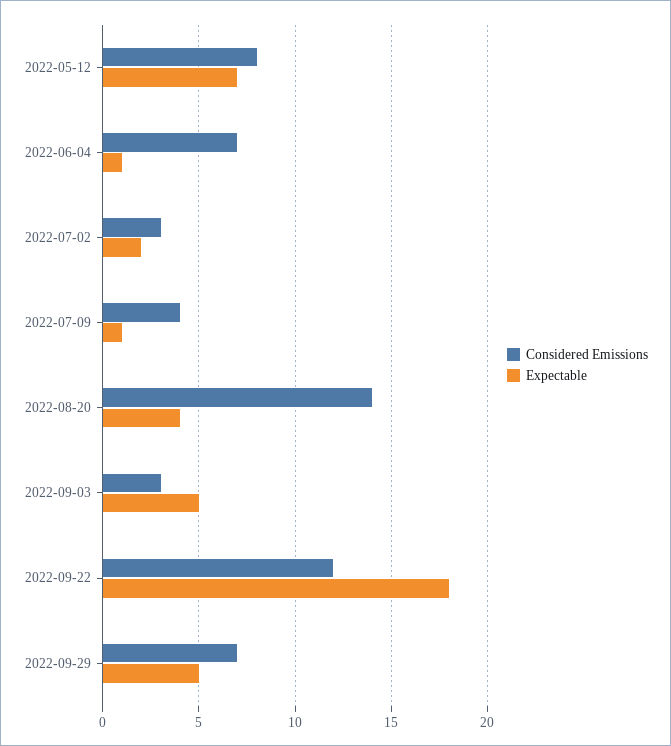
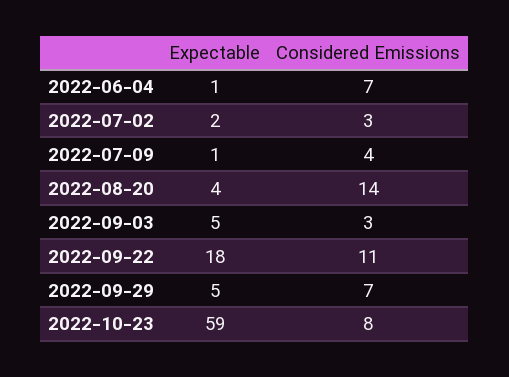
Considered Emissions, 2022-05-12: 8 -> none
Expectable, 2022-05-12: 7 -> none
Considered Emissions, 2022-09-22: 12 -> 11
Expectable, 2022-10-23: none -> 59
Considered Emissions, 2022-10-23: none -> 8

